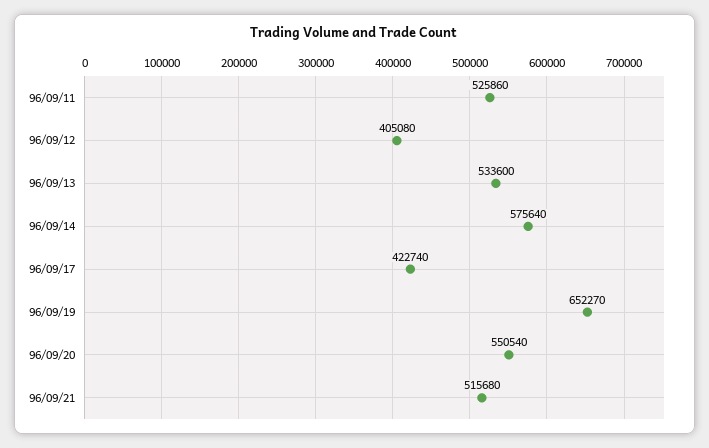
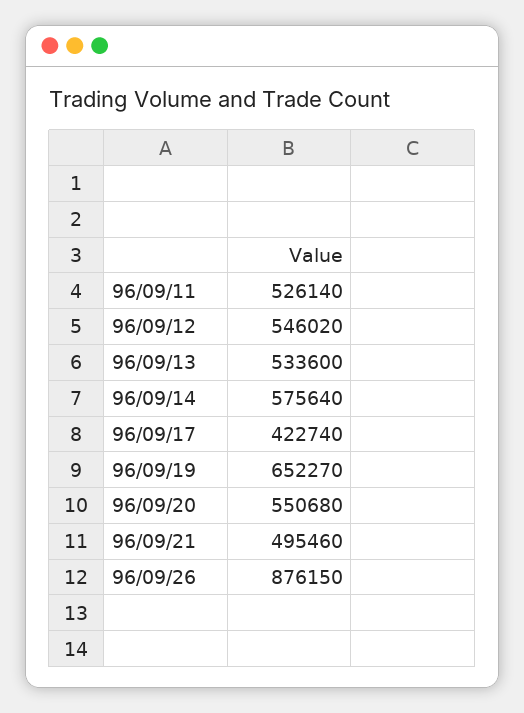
96/09/11: 525860 -> 526140
96/09/12: 405080 -> 546020
96/09/20: 550540 -> 550680
96/09/21: 515680 -> 495460
96/09/26: none -> 876150

